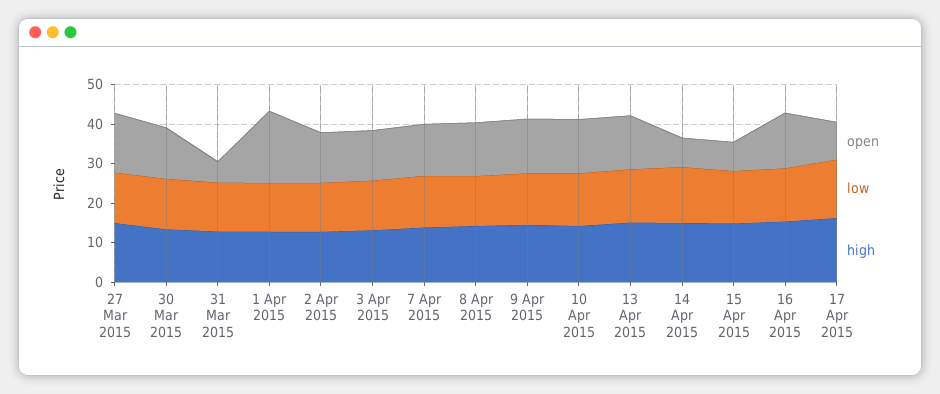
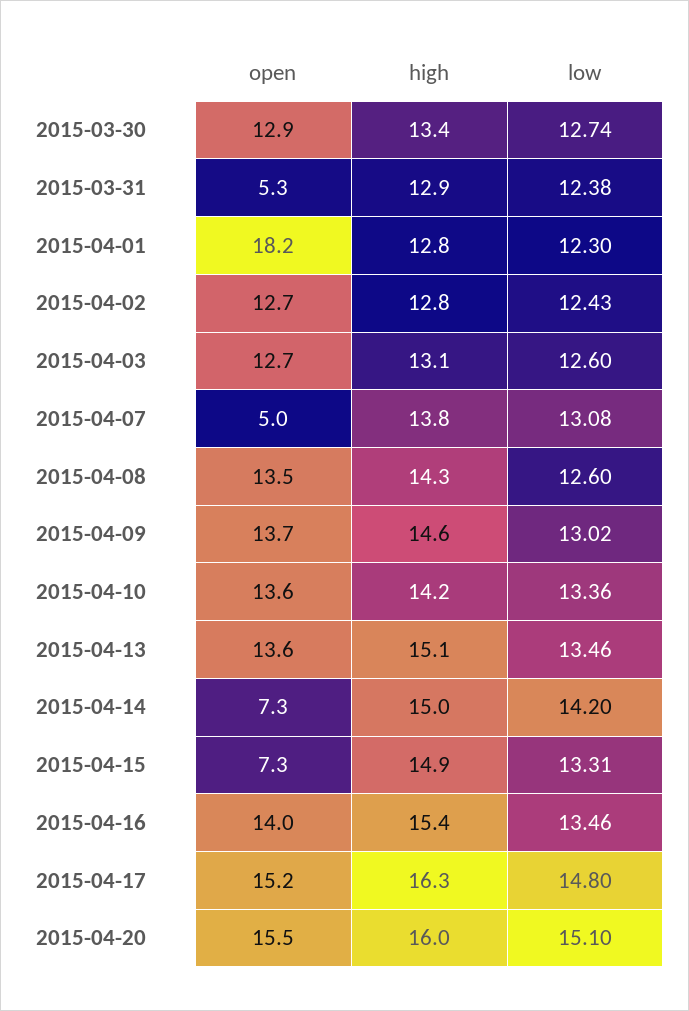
open, 27 Mar 2015: 15 -> none
low, 27 Mar 2015: 12.5 -> none
high, 27 Mar 2015: 15 -> none
open, 7 Apr 2015: 12.5 -> 5
open, 17 Apr 2015: 10 -> 15.2
open, 2015-04-20: none -> 15.5
high, 2015-04-20: none -> 16
low, 2015-04-20: none -> 15.1

